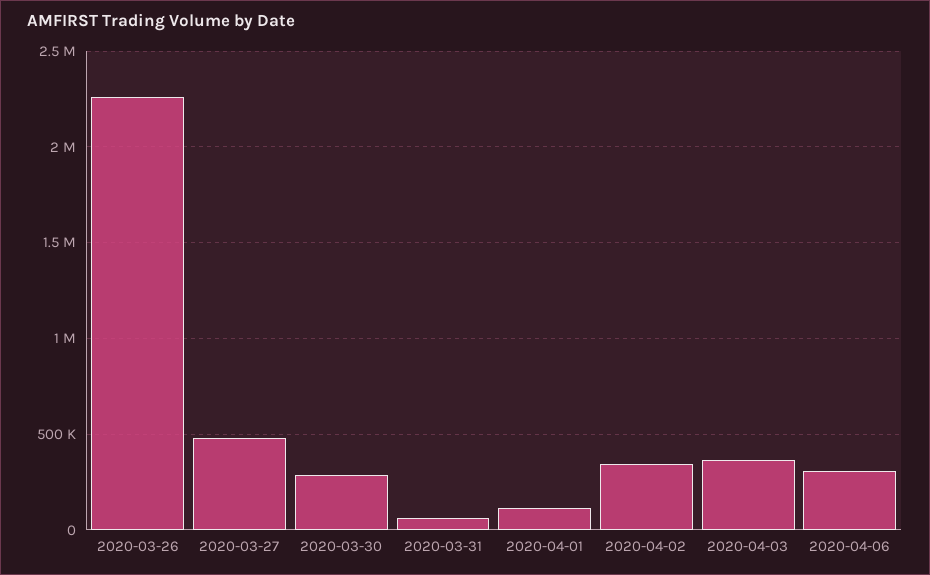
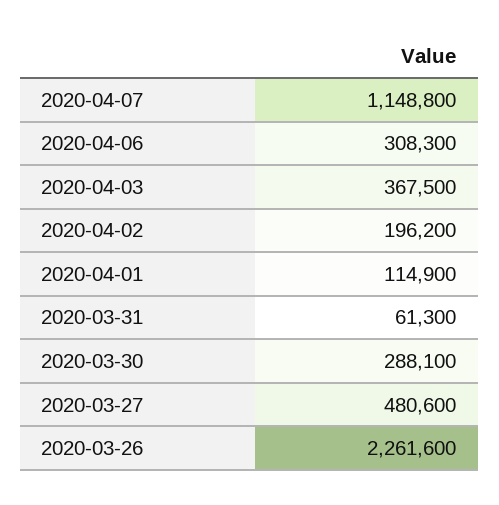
2020-04-02: 350000 -> 196200
2020-04-07: none -> 1148800

